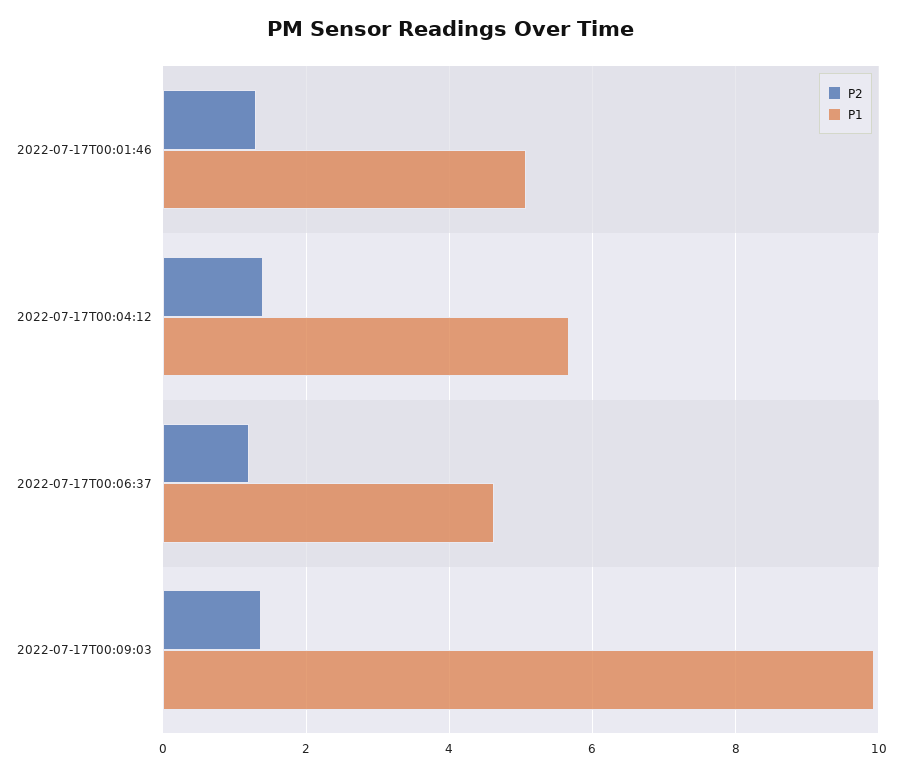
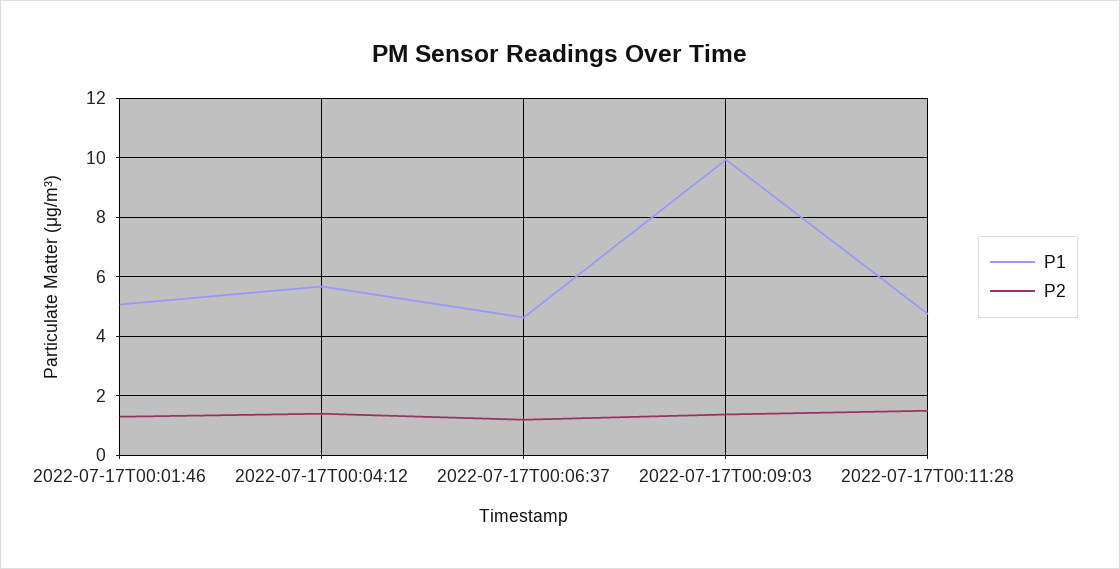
P1, 2022-07-17T00:11:28: none -> 4.75
P2, 2022-07-17T00:11:28: none -> 1.5

